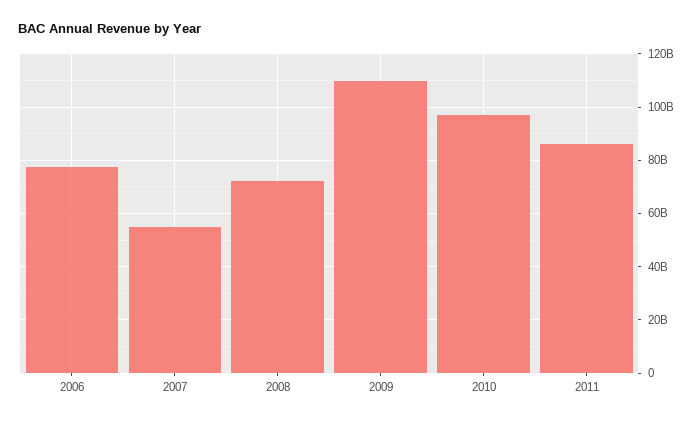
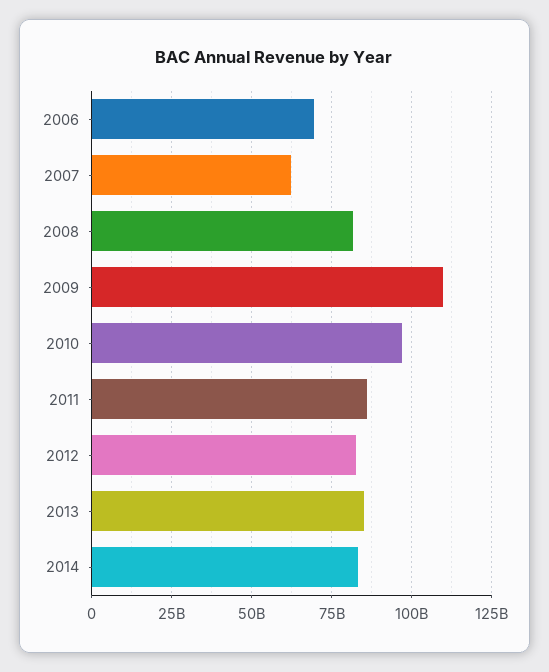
2006: 77500000000 -> 70000000000
2007: 55000000000 -> 62500000000
2008: 72500000000 -> 82500000000
2012: none -> 82500000000
2013: none -> 85000000000
2014: none -> 82500000000

